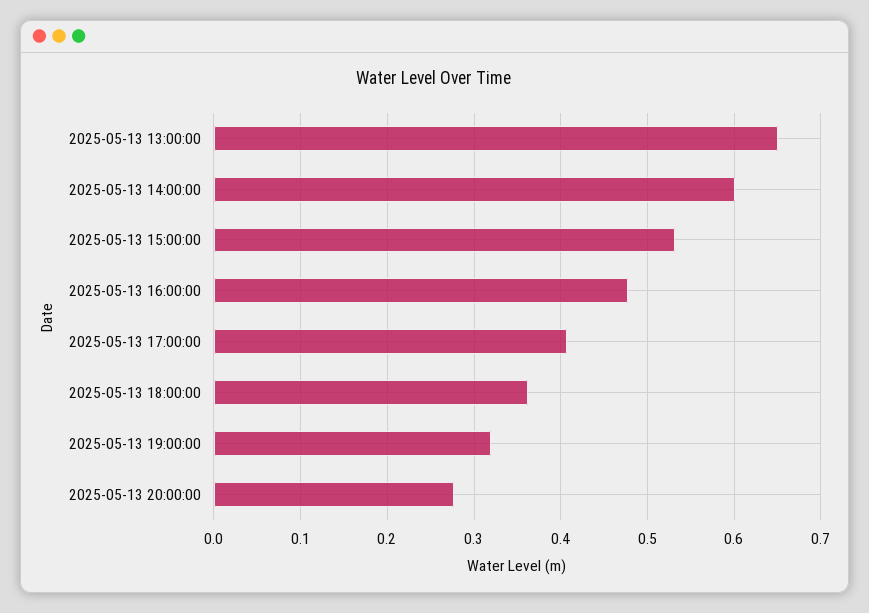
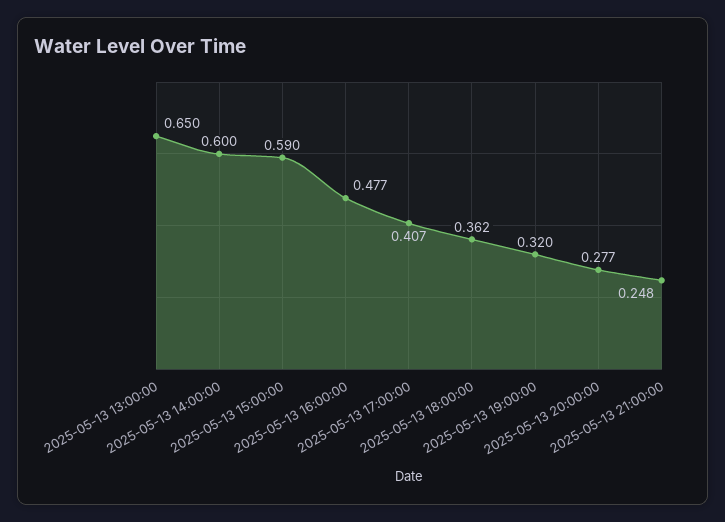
2025-05-13 15:00:00: 0.53 -> 0.59
2025-05-13 21:00:00: none -> 0.248

